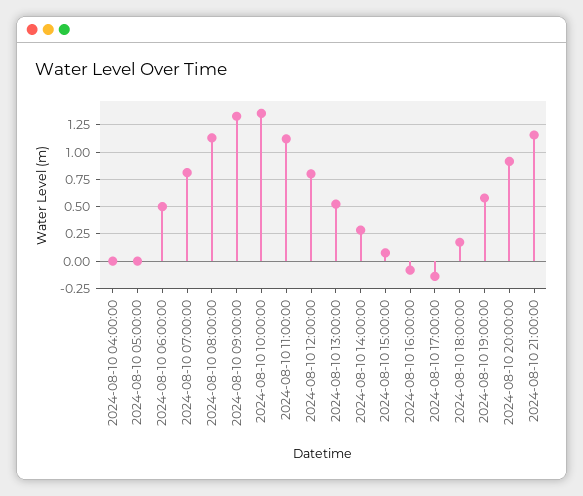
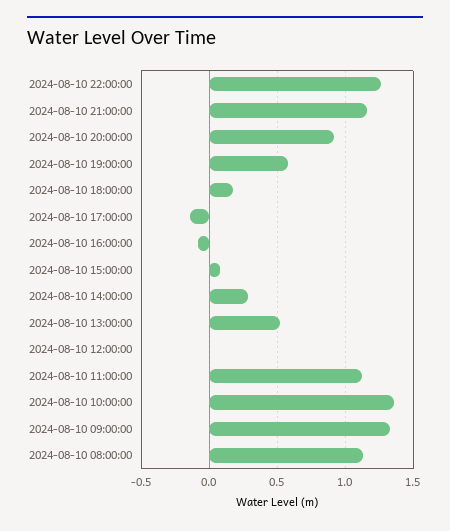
2024-08-10 04:00:00: 0 -> none
2024-08-10 05:00:00: 0 -> none
2024-08-10 06:00:00: 0.5 -> none
2024-08-10 07:00:00: 0.75 -> none
2024-08-10 12:00:00: 0.75 -> 0
2024-08-10 22:00:00: none -> 1.25

